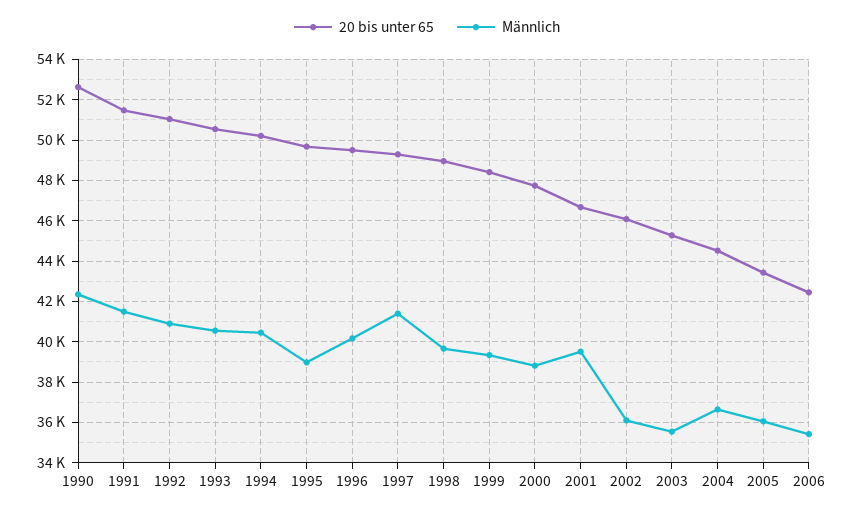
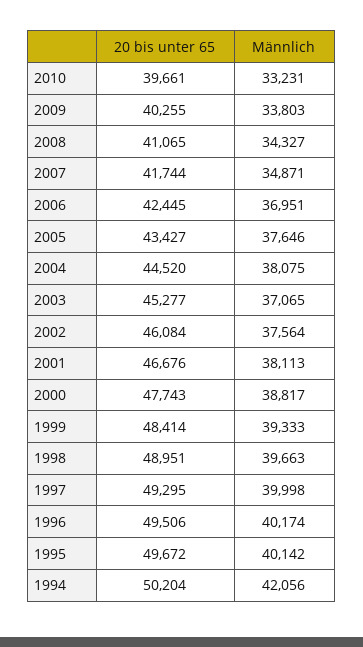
20 bis unter 65, 1990: 52500 -> none
Männlich, 1990: 42500 -> none
20 bis unter 65, 1991: 51500 -> none
Männlich, 1991: 41500 -> none
20 bis unter 65, 1992: 51000 -> none
Männlich, 1992: 41000 -> none
20 bis unter 65, 1993: 50500 -> none
Männlich, 1993: 40500 -> none
Männlich, 1994: 40500 -> 42056
Männlich, 1995: 39000 -> 40142
Männlich, 1997: 41500 -> 39998
Männlich, 2001: 39500 -> 38113
Männlich, 2002: 36000 -> 37564
Männlich, 2003: 35500 -> 37065
Männlich, 2004: 36500 -> 38075
Männlich, 2005: 36000 -> 37646
Männlich, 2006: 35500 -> 36951
20 bis unter 65, 2010: none -> 39661
Männlich, 2010: none -> 33231
20 bis unter 65, 2009: none -> 40255
Männlich, 2009: none -> 33803
20 bis unter 65, 2008: none -> 41065
Männlich, 2008: none -> 34327
20 bis unter 65, 2007: none -> 41744
Männlich, 2007: none -> 34871

